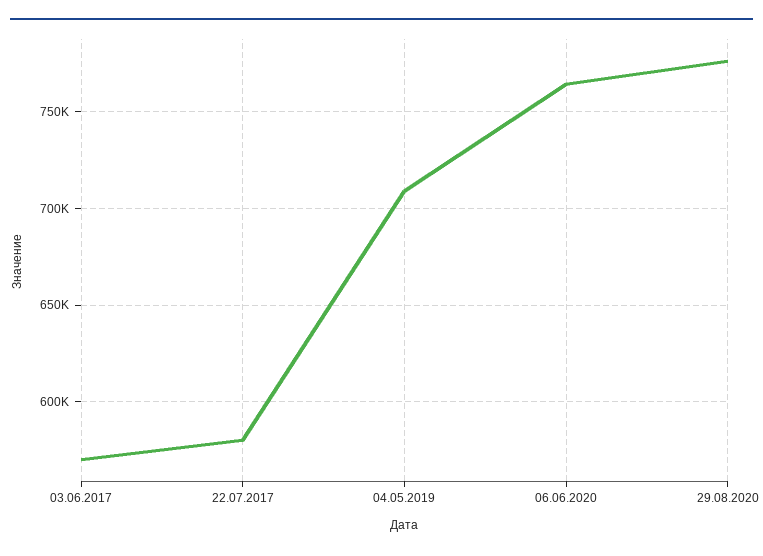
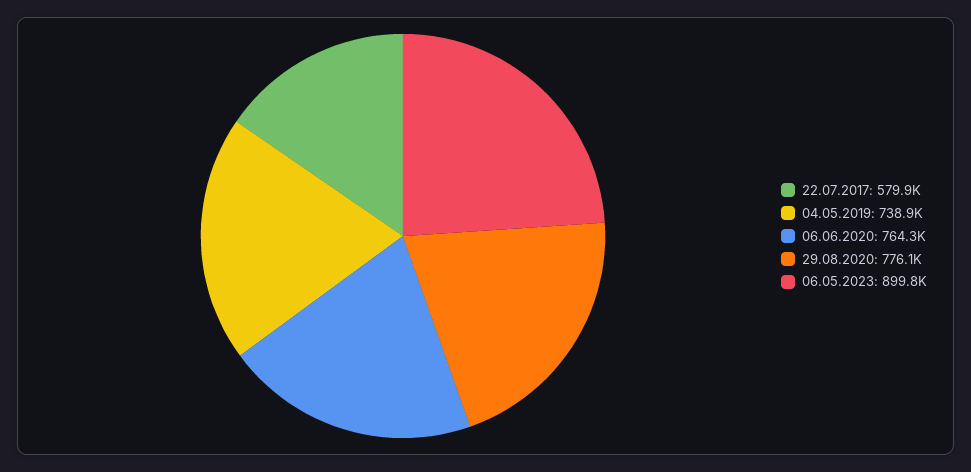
03.06.2017: 570000 -> none
04.05.2019: 710000 -> 738900
06.05.2023: none -> 899800

